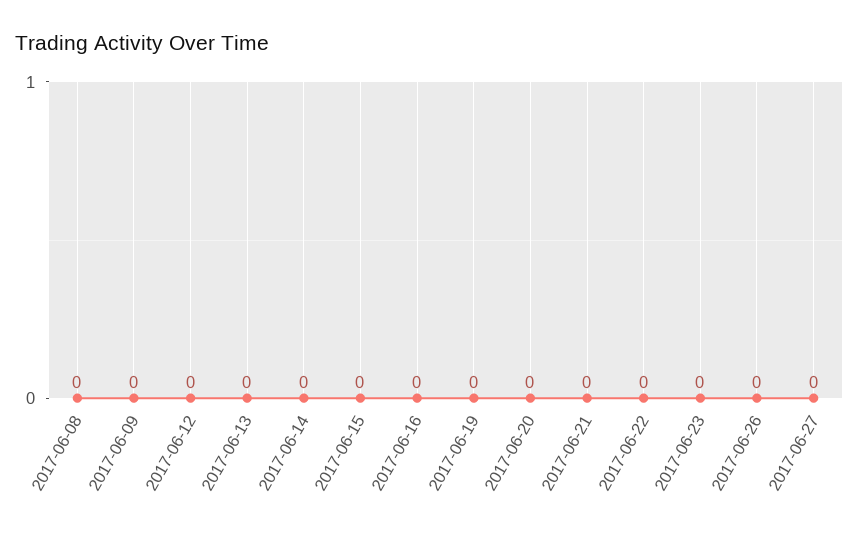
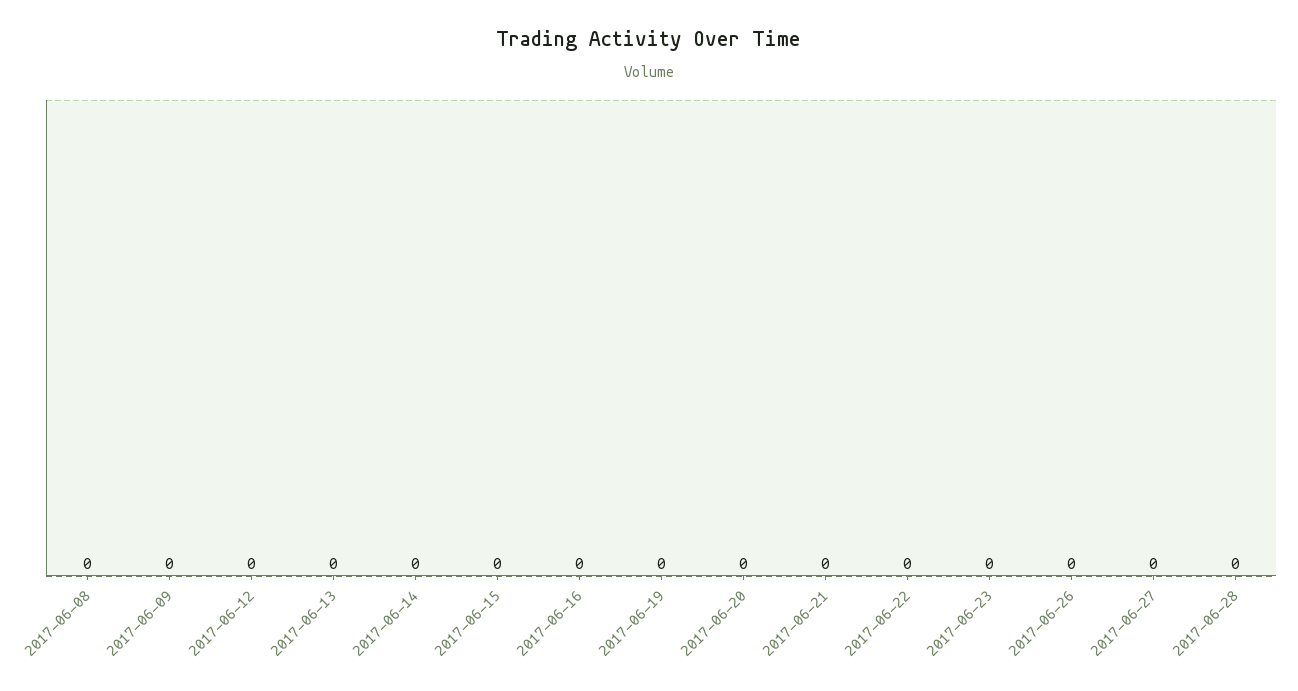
2017-06-28: none -> 0

